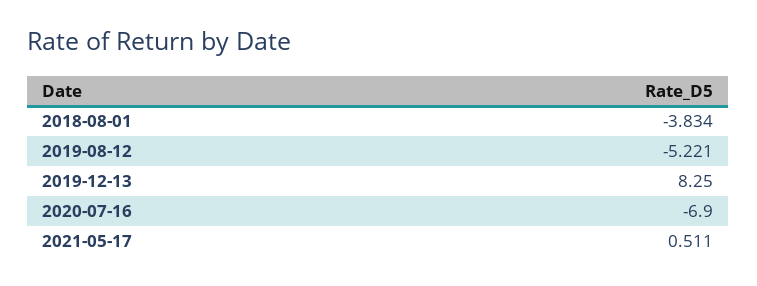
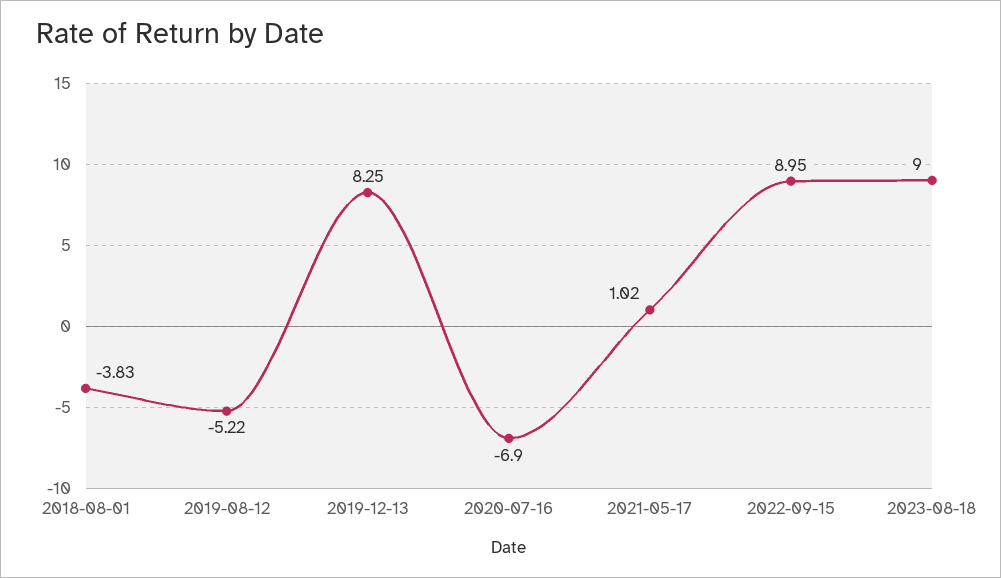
2021-05-17: 0.511 -> 1.02
2022-09-15: none -> 8.95
2023-08-18: none -> 9

